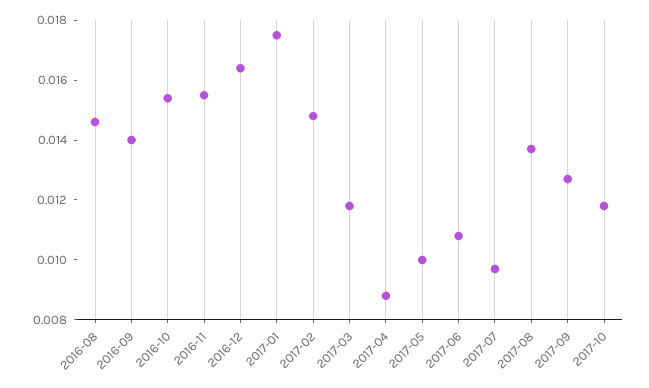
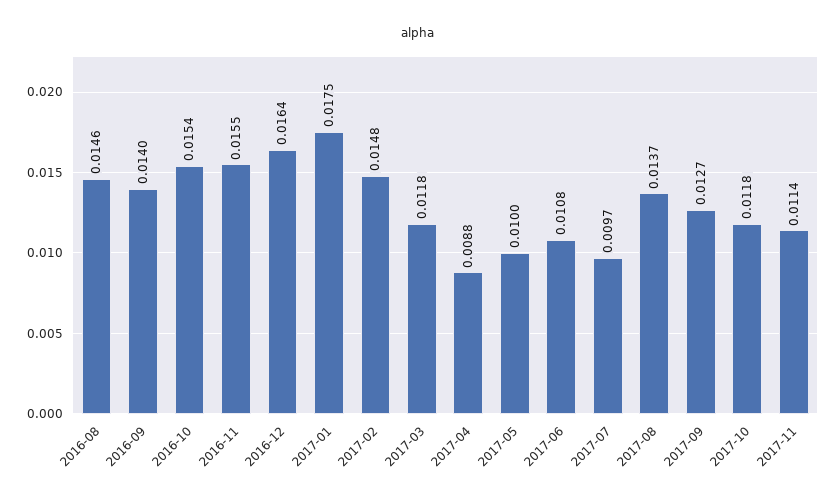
2017-11: none -> 0.0114

